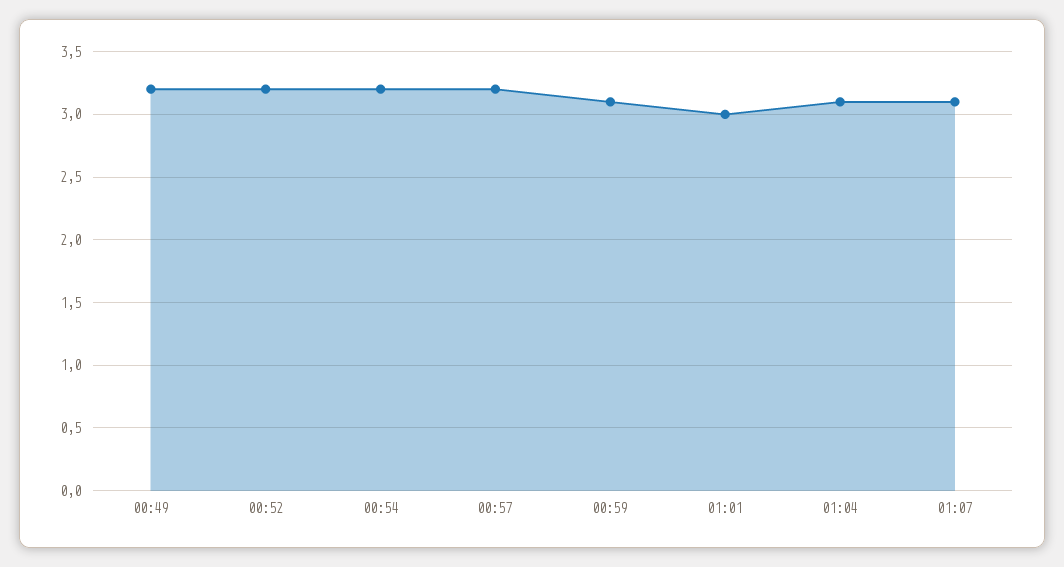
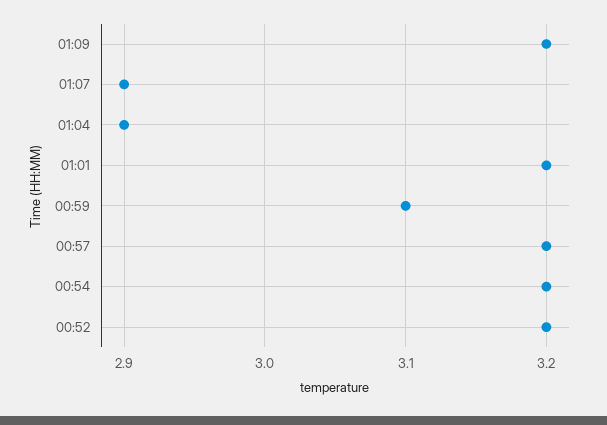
00:49: 3.2 -> none
01:01: 3 -> 3.2
01:04: 3.1 -> 2.9
01:07: 3.1 -> 2.9
01:09: none -> 3.2

